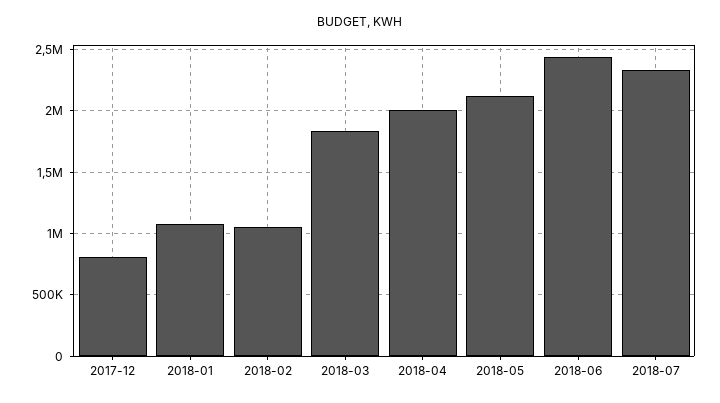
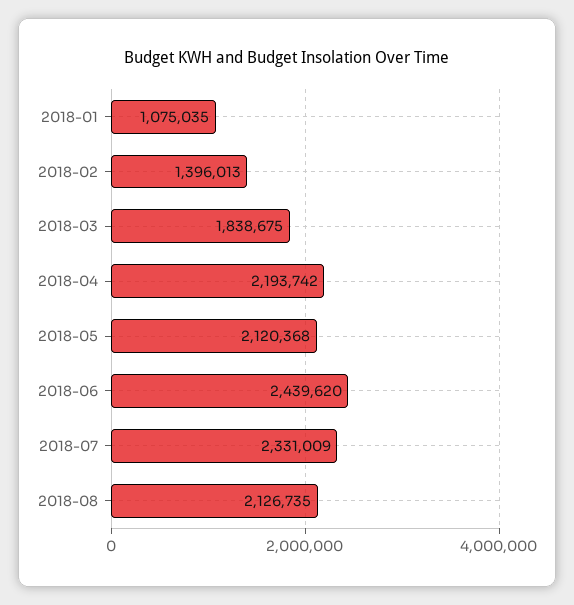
2017-12: 800000 -> none
2018-02: 1050000 -> 1396013
2018-04: 2000000 -> 2193742
2018-08: none -> 2126735

